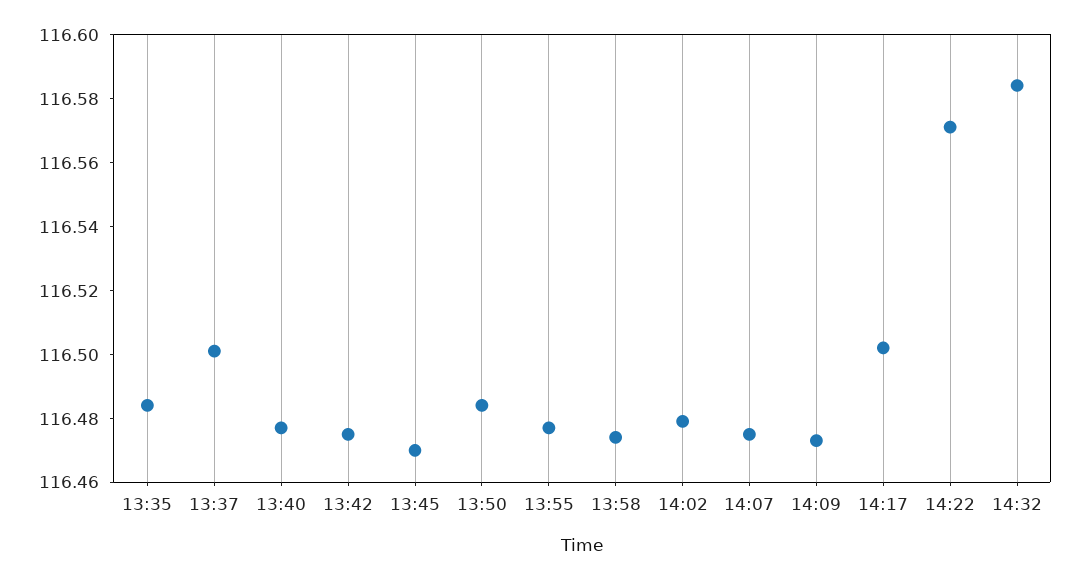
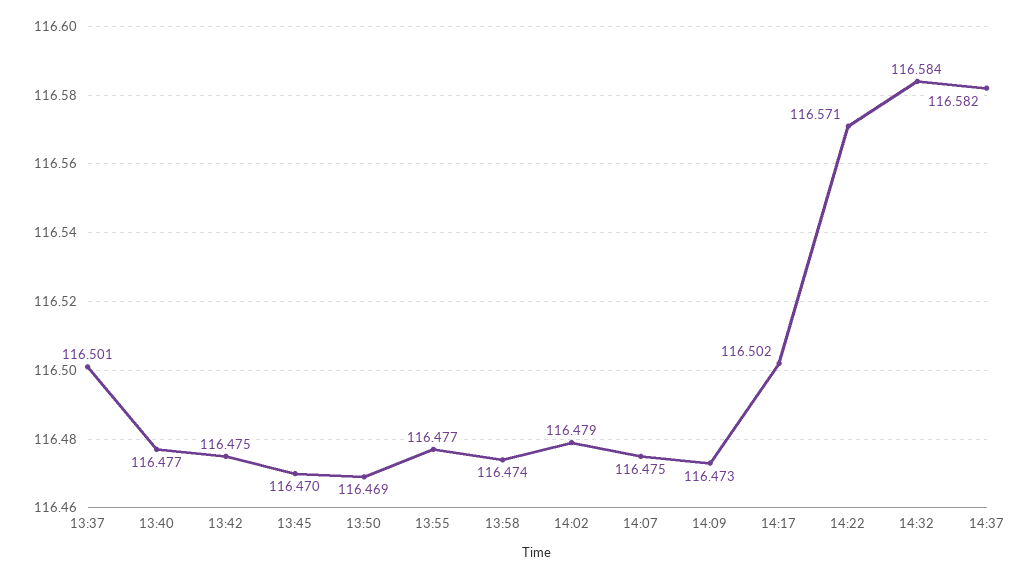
13:35: 116.485 -> none
13:50: 116.485 -> 116.469
14:37: none -> 116.582

